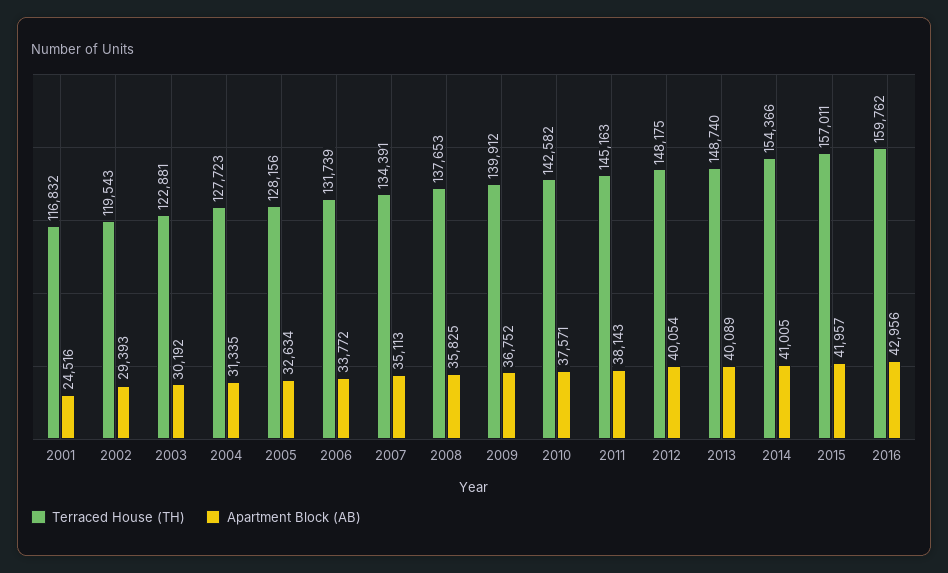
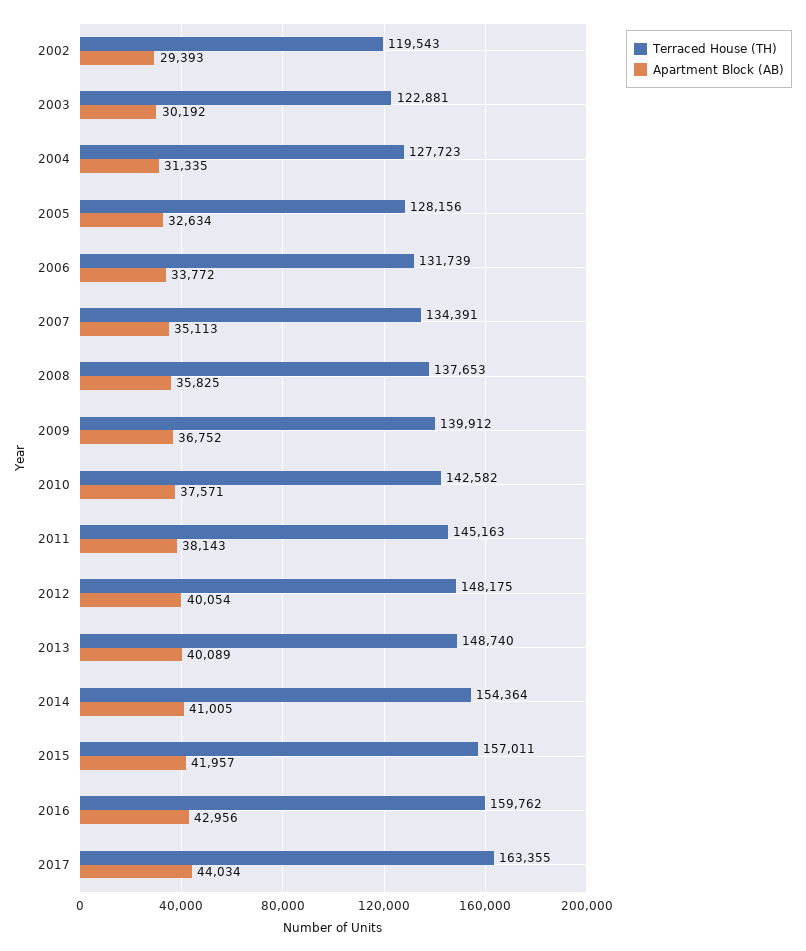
Terraced House (TH), 2001: 116832 -> none
Apartment Block (AB), 2001: 24516 -> none
Terraced House (TH), 2014: 154366 -> 154364
Terraced House (TH), 2017: none -> 163355
Apartment Block (AB), 2017: none -> 44034

